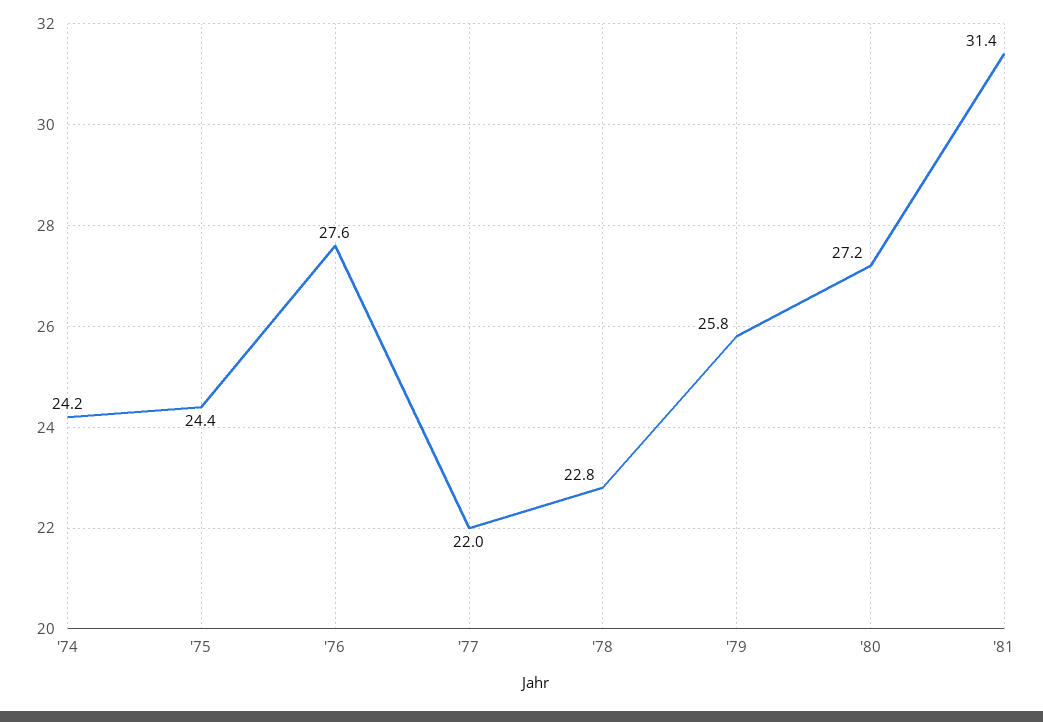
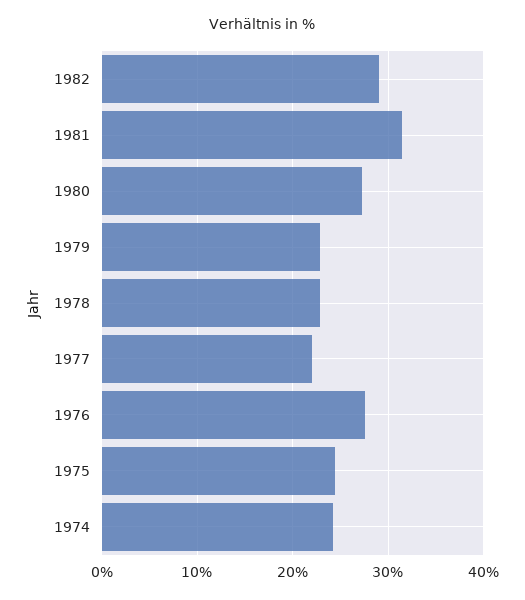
'79: 25.8 -> 23
1982: none -> 29

